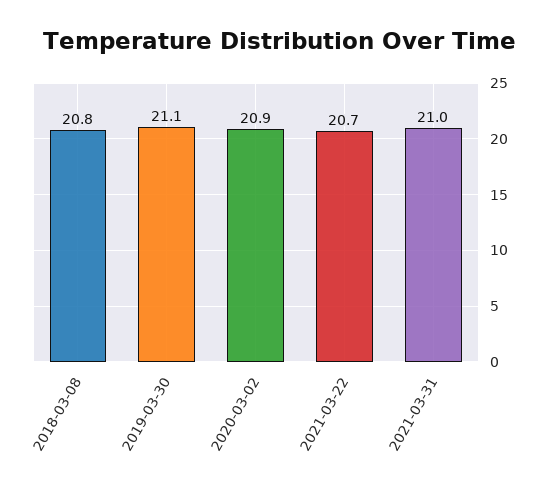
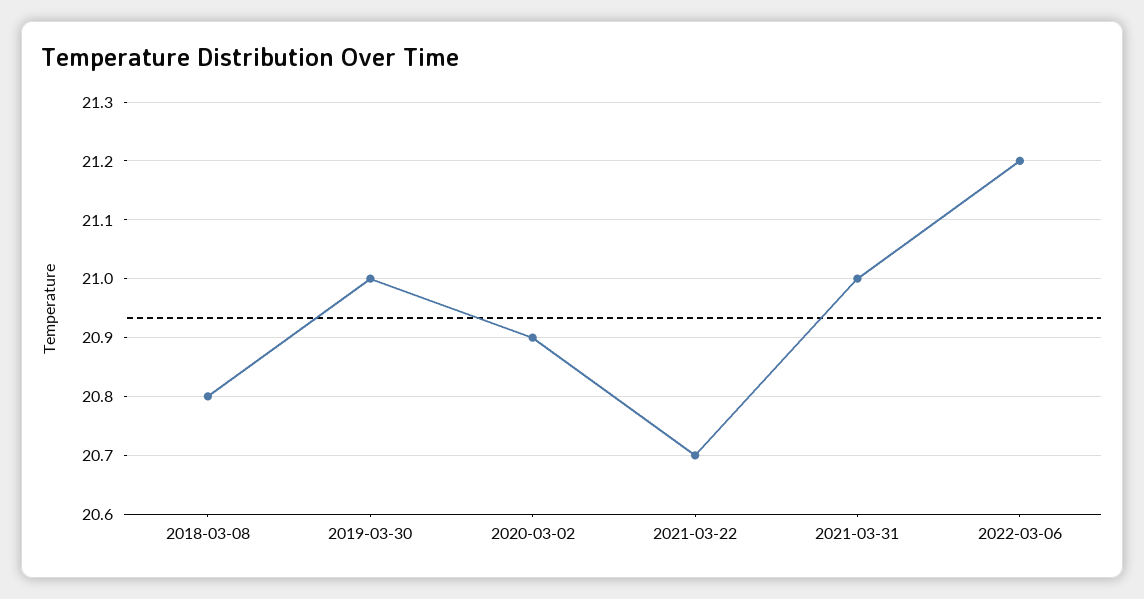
2019-03-30: 21.1 -> 21
2022-03-06: none -> 21.2

